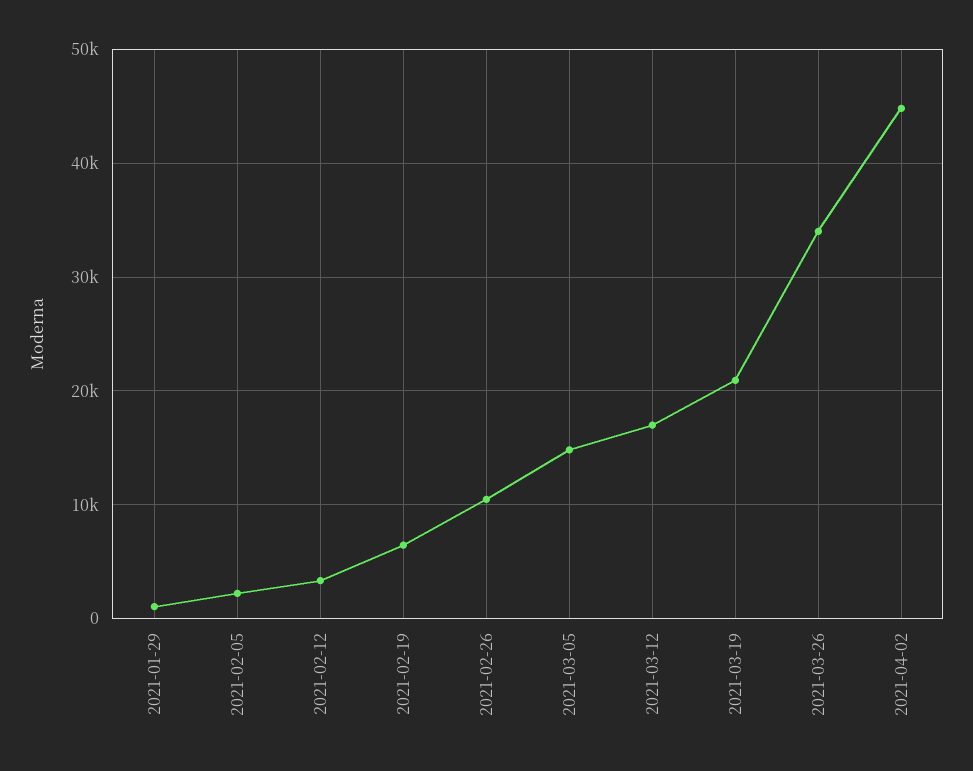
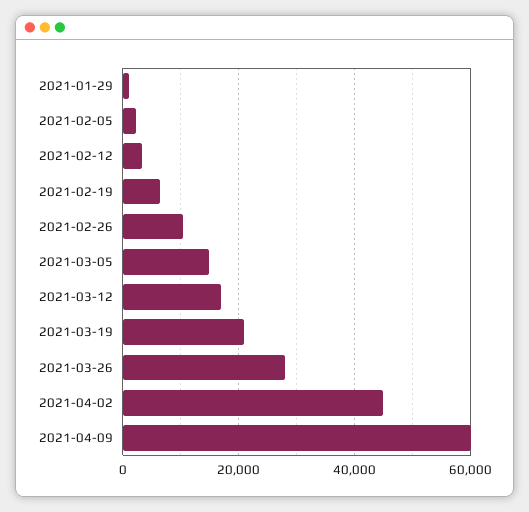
2021-03-26: 34000 -> 28000
2021-04-09: none -> 60000

